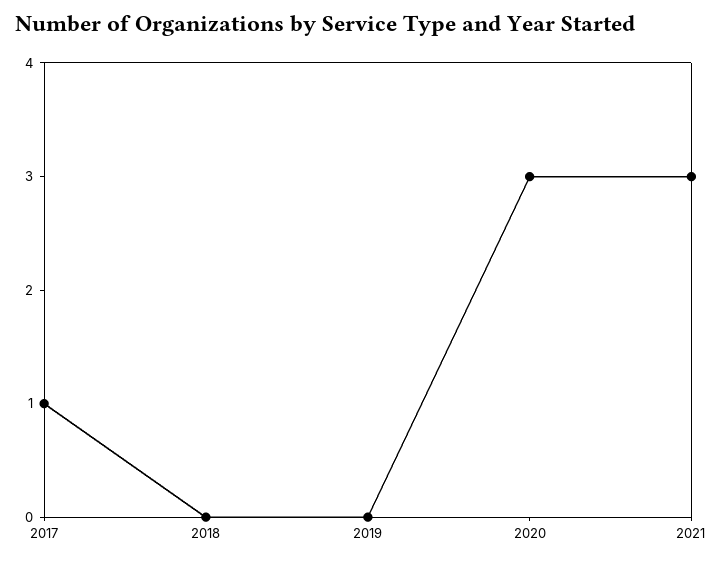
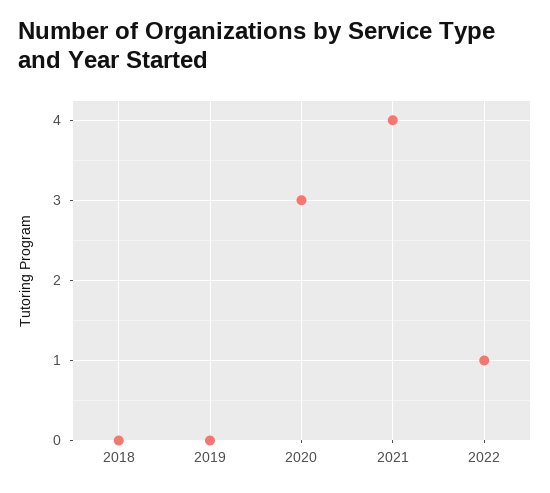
2017: 1 -> none
2021: 3 -> 4
2022: none -> 1

